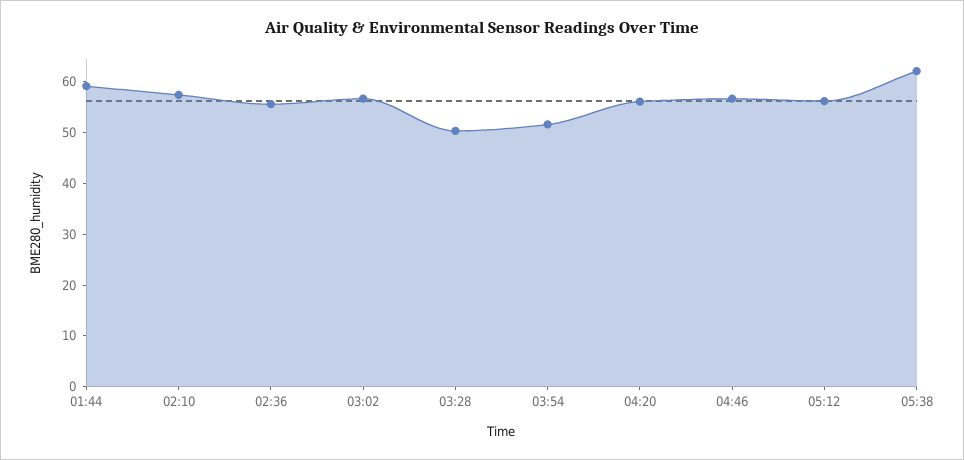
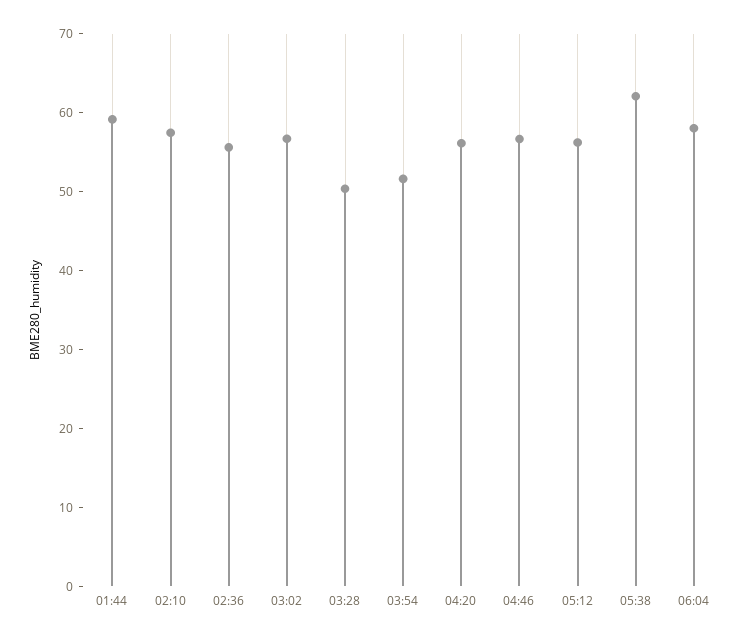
06:04: none -> 58

